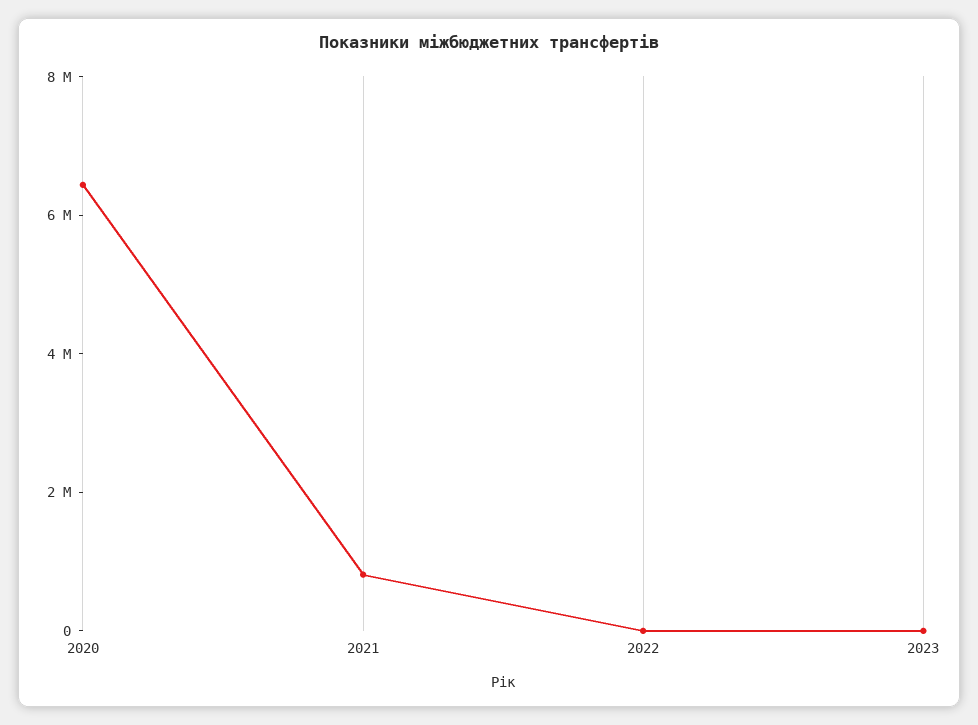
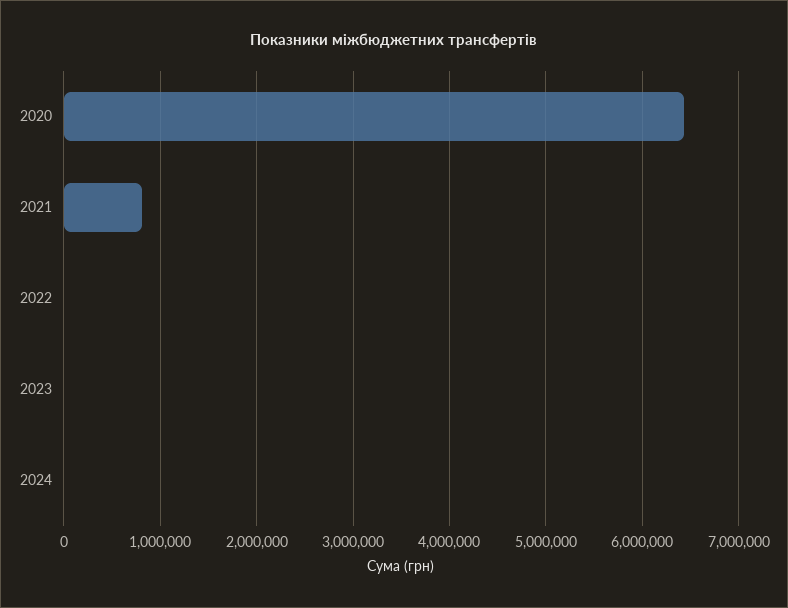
2024: none -> 0

